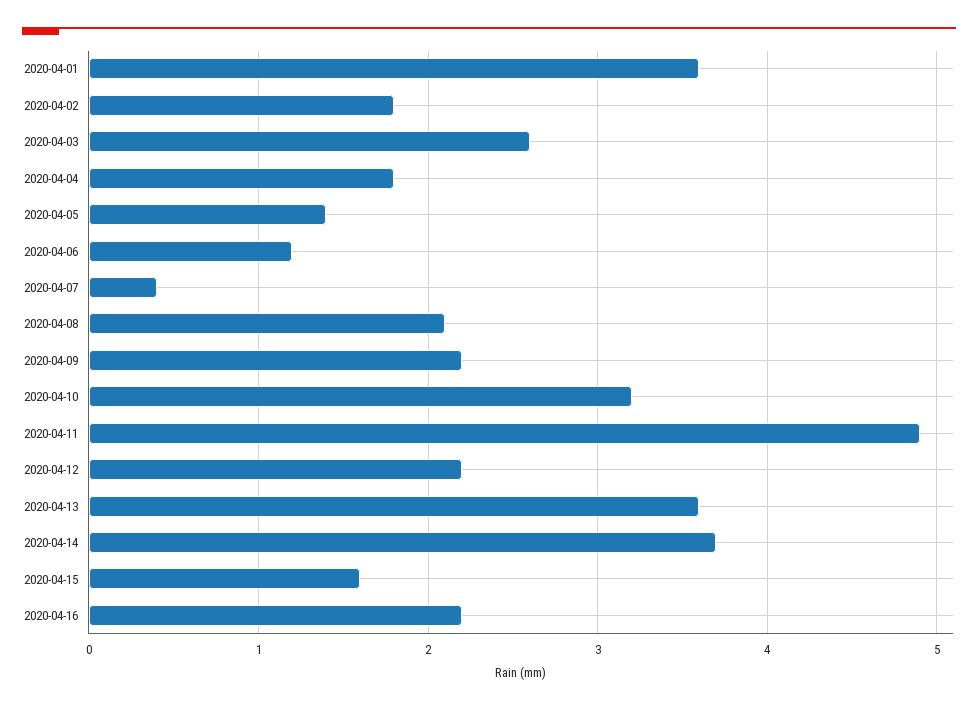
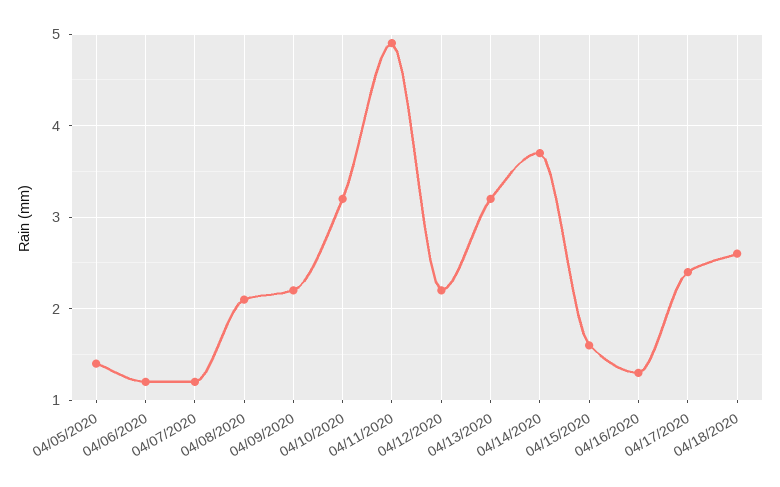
2020-04-01: 3.6 -> none
2020-04-02: 1.8 -> none
2020-04-03: 2.6 -> none
2020-04-04: 1.8 -> none
2020-04-07: 0.4 -> 1.2
2020-04-13: 3.6 -> 3.2
2020-04-16: 2.2 -> 1.3
04/17/2020: none -> 2.4
04/18/2020: none -> 2.6

